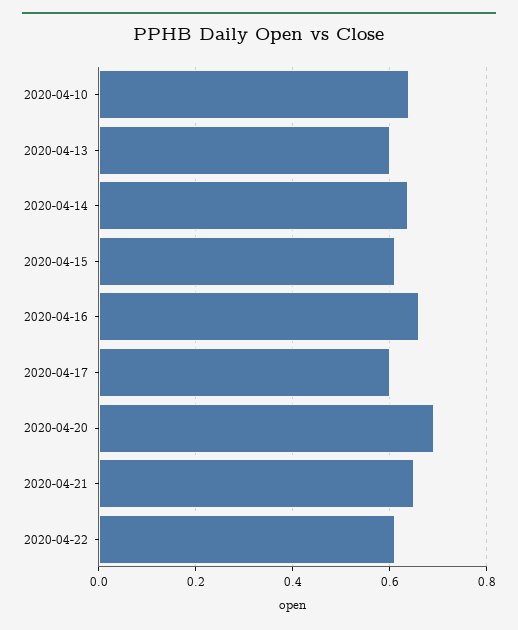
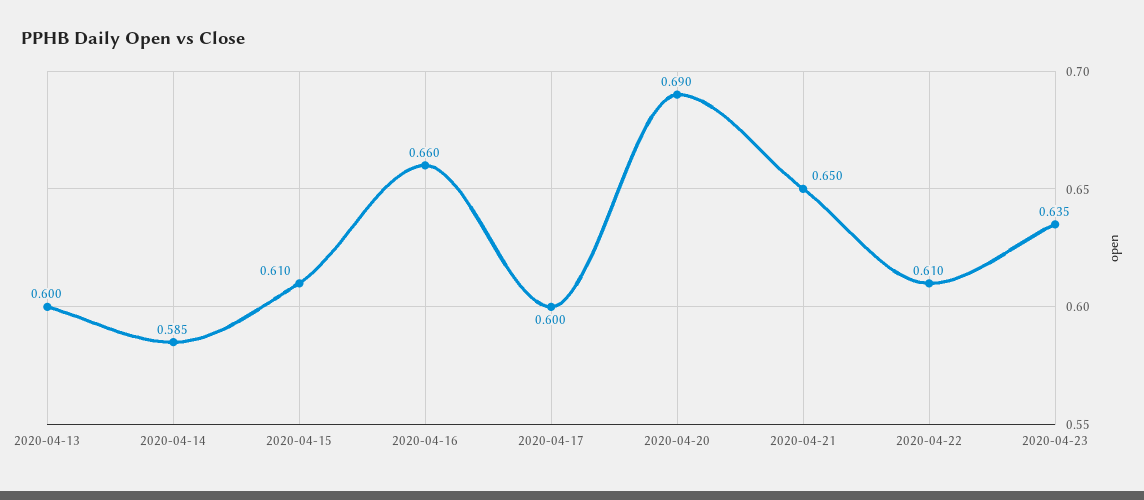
2020-04-10: 0.64 -> none
2020-04-14: 0.64 -> 0.585
2020-04-23: none -> 0.635

